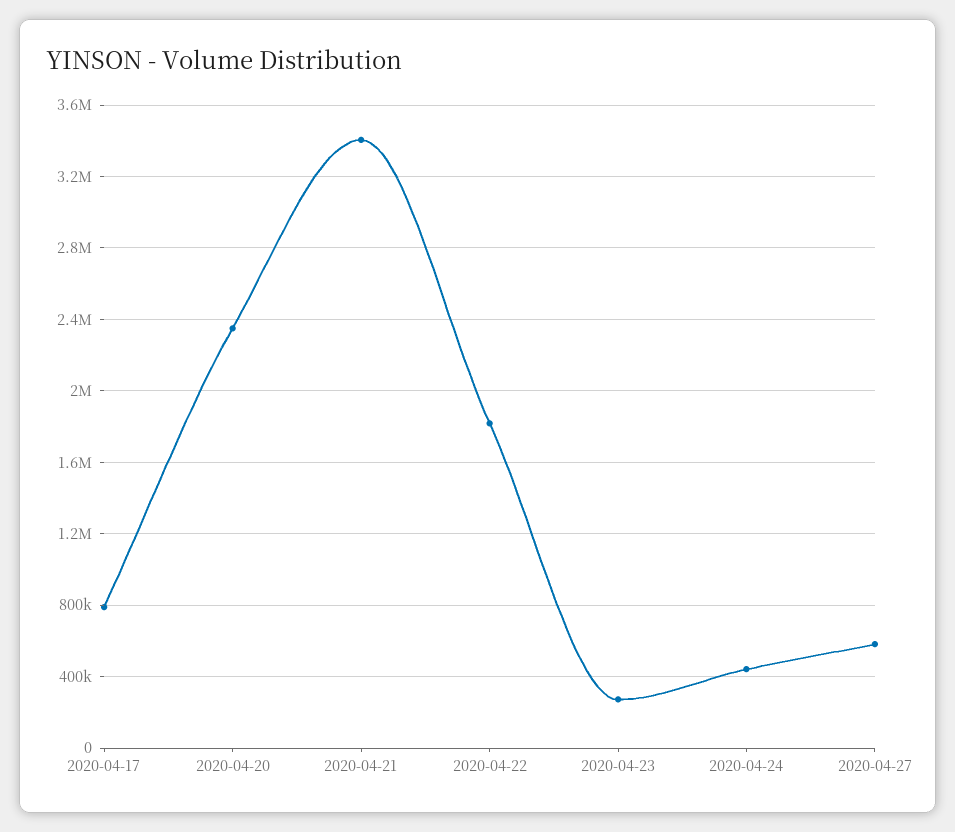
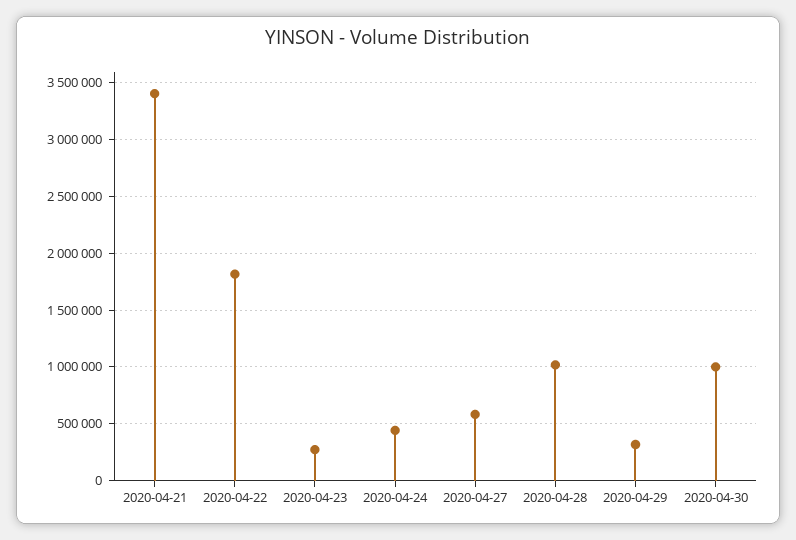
2020-04-17: 800000 -> none
2020-04-20: 2350000 -> none
2020-04-28: none -> 1000000
2020-04-29: none -> 300000
2020-04-30: none -> 1000000

